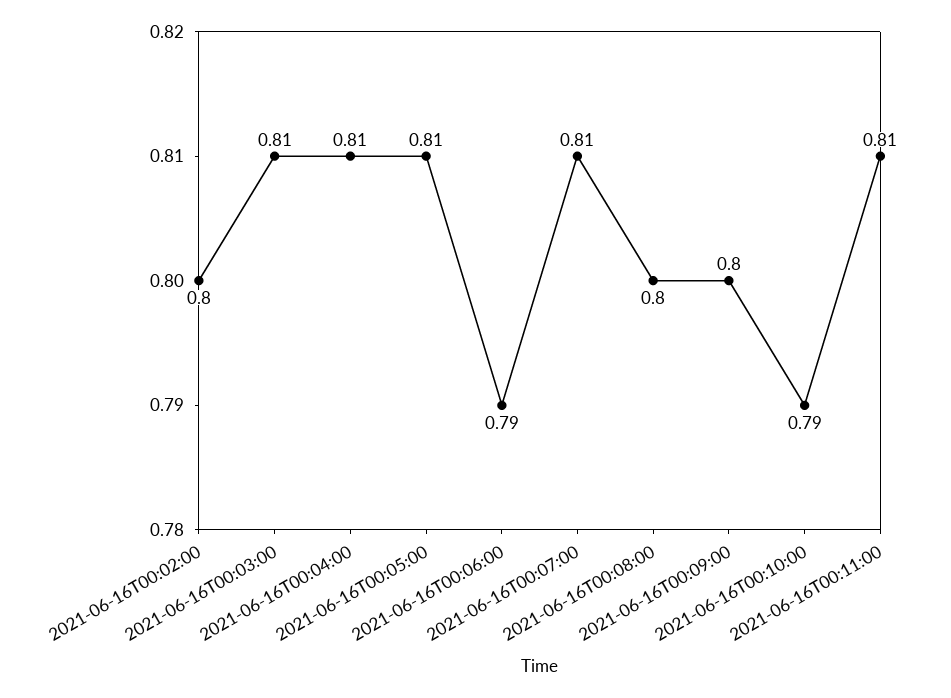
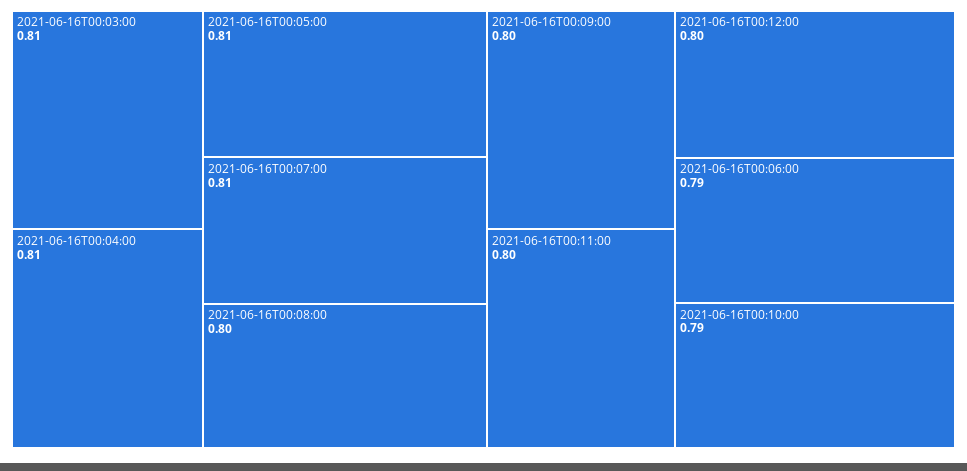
2021-06-16T00:02:00: 0.8 -> none
2021-06-16T00:11:00: 0.81 -> 0.8
2021-06-16T00:12:00: none -> 0.8

